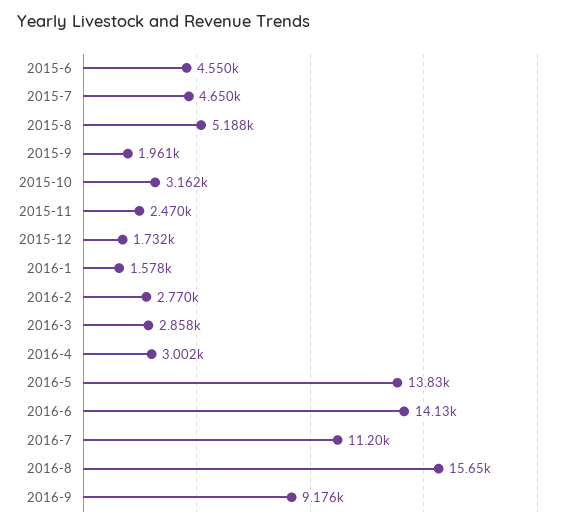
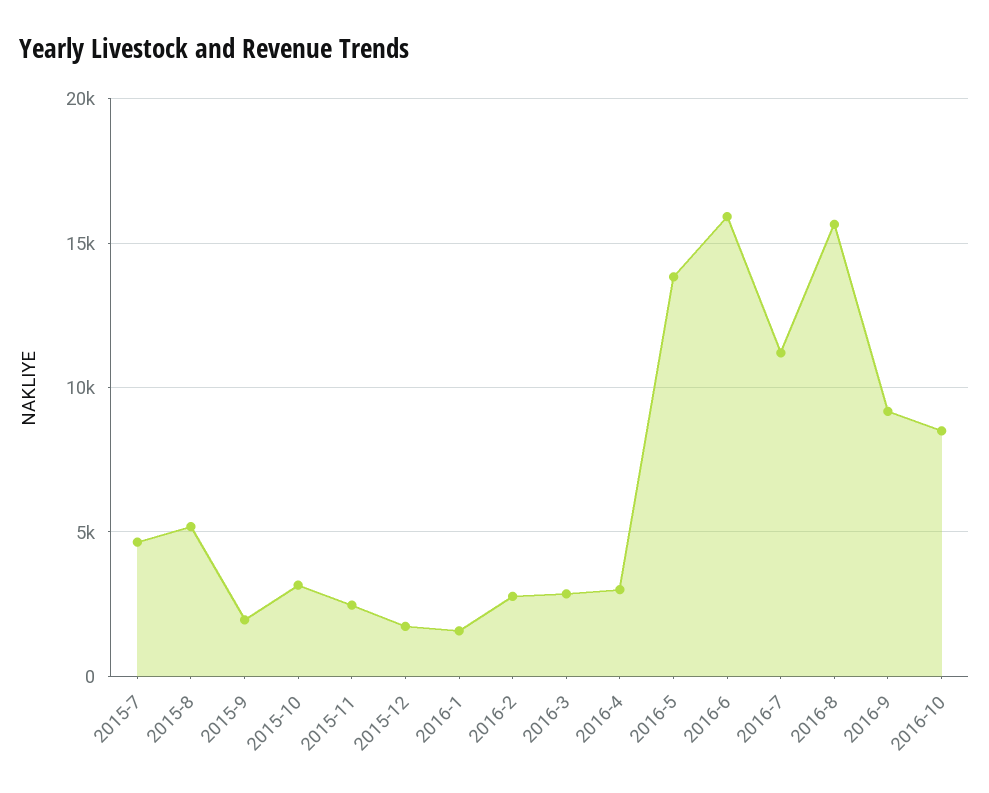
2015-6: 4550 -> none
2016-6: 14130 -> 16000
2016-10: none -> 8500

